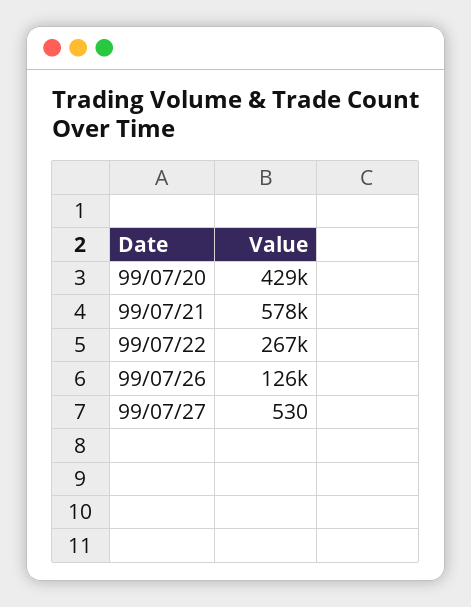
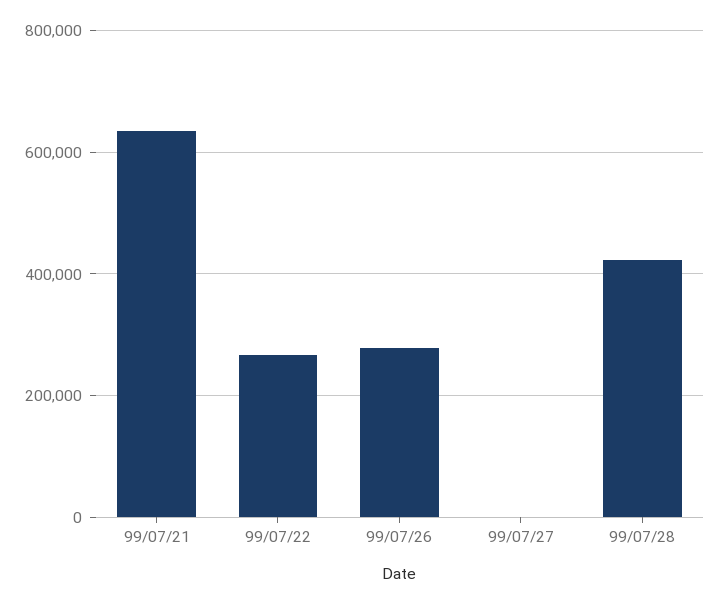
99/07/20: 429000 -> none
99/07/21: 578000 -> 640000
99/07/26: 126000 -> 280000
99/07/28: none -> 420000

